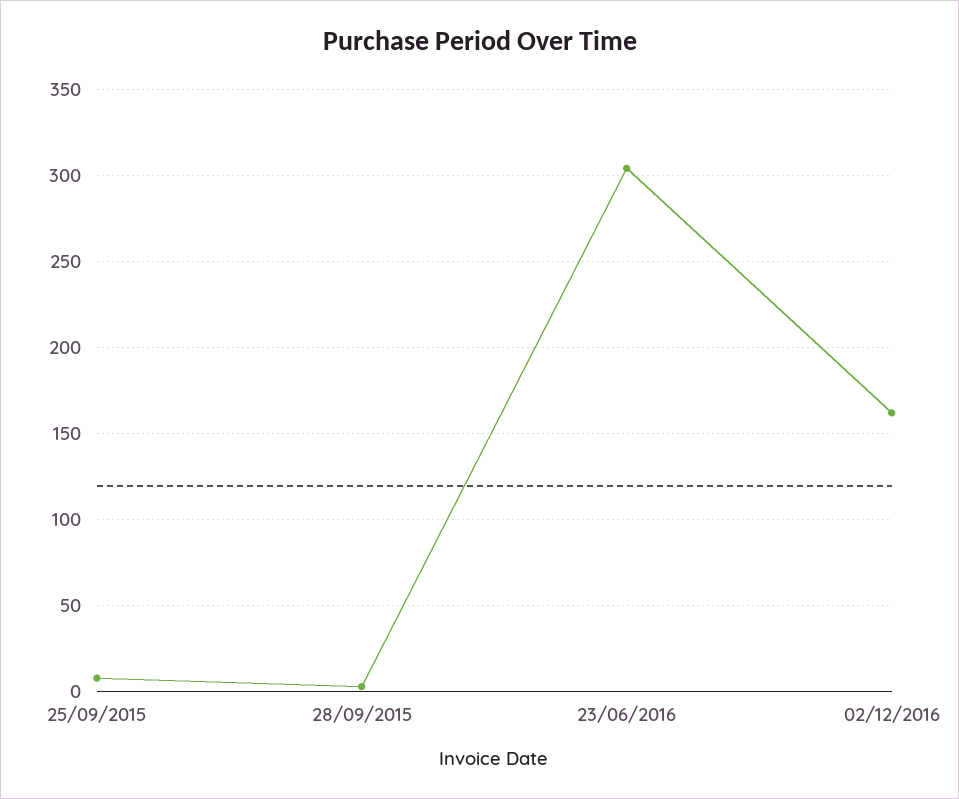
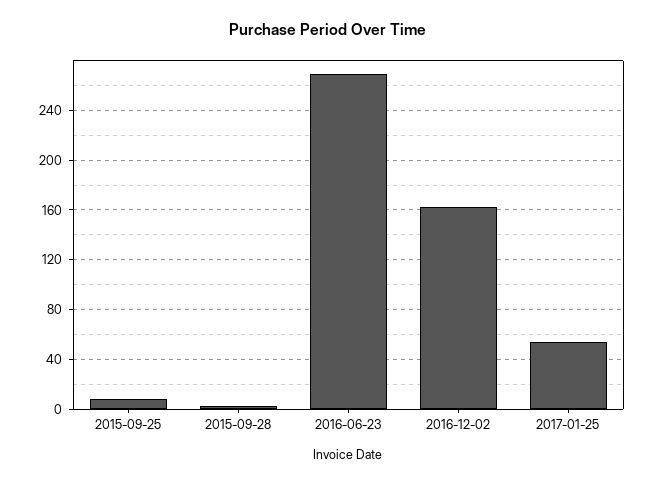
23/06/2016: 305 -> 270
2017-01-25: none -> 55

